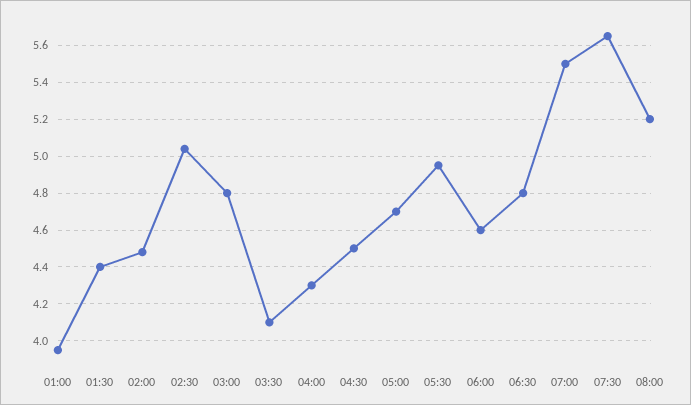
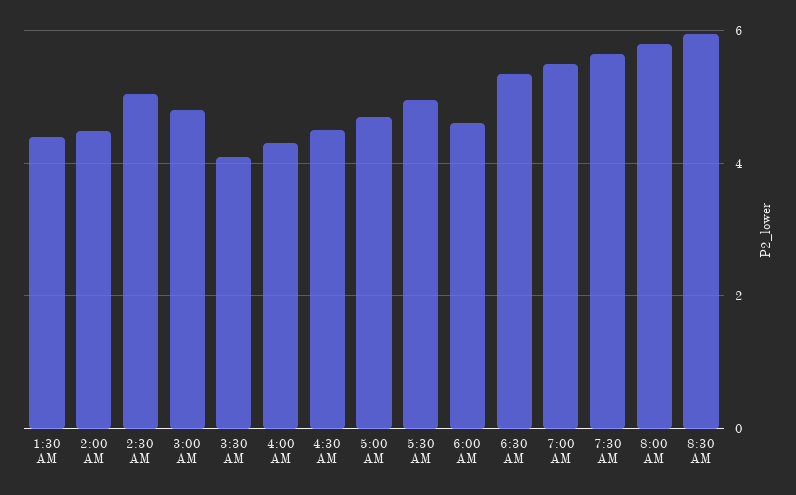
01:00: 3.95 -> none
06:30: 4.8 -> 5.4
08:00: 5.2 -> 5.8
8:30 AM: none -> 6

